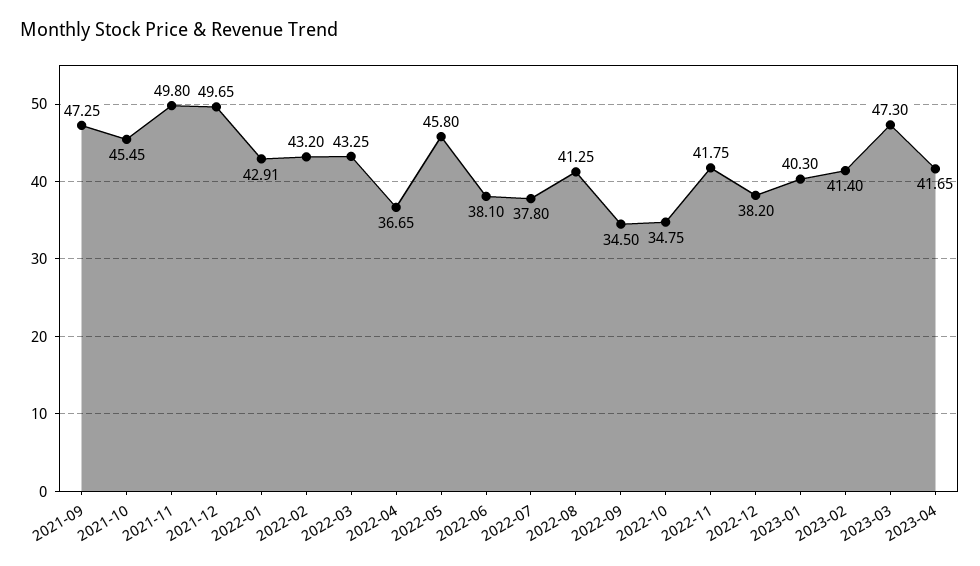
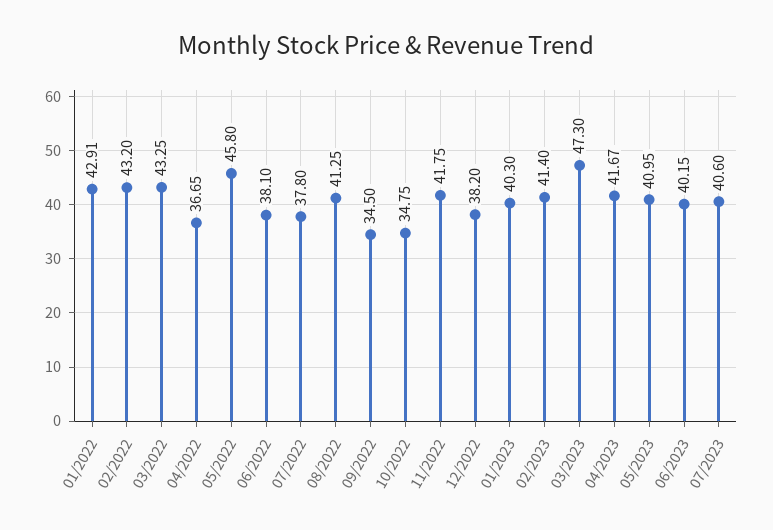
2021-09: 47.25 -> none
2021-10: 45.45 -> none
2021-11: 49.8 -> none
2021-12: 49.65 -> none
2023-04: 41.65 -> 41.67
05/2023: none -> 40.95
06/2023: none -> 40.15
07/2023: none -> 40.6

